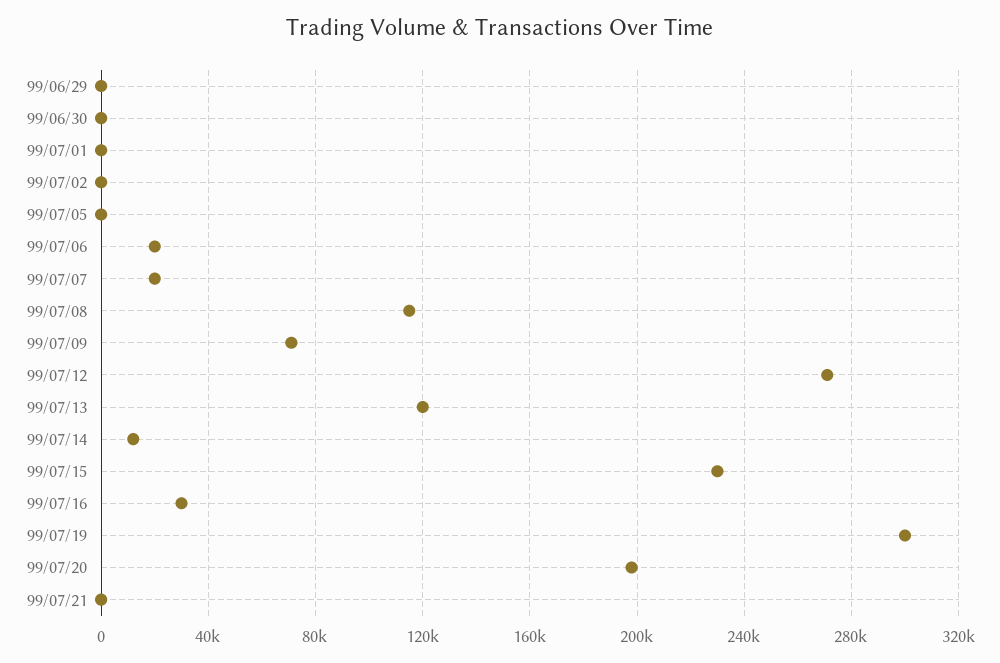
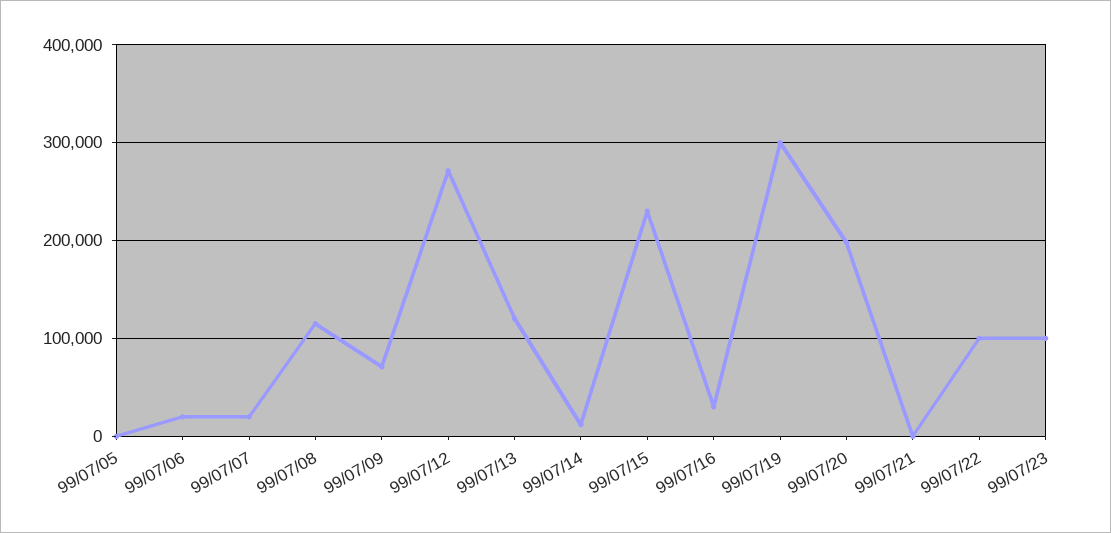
99/06/29: 0 -> none
99/06/30: 0 -> none
99/07/01: 0 -> none
99/07/02: 0 -> none
99/07/22: none -> 100000
99/07/23: none -> 100000

